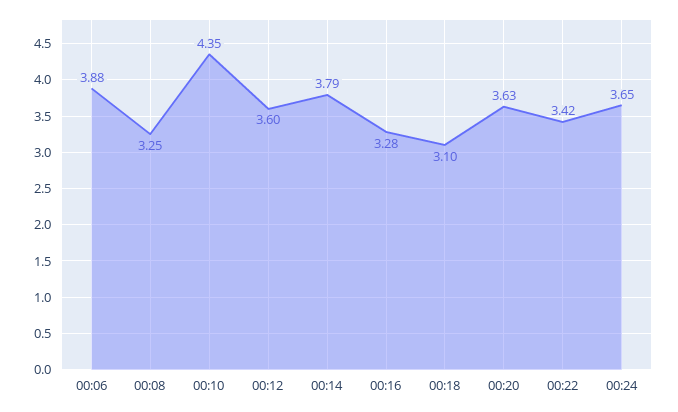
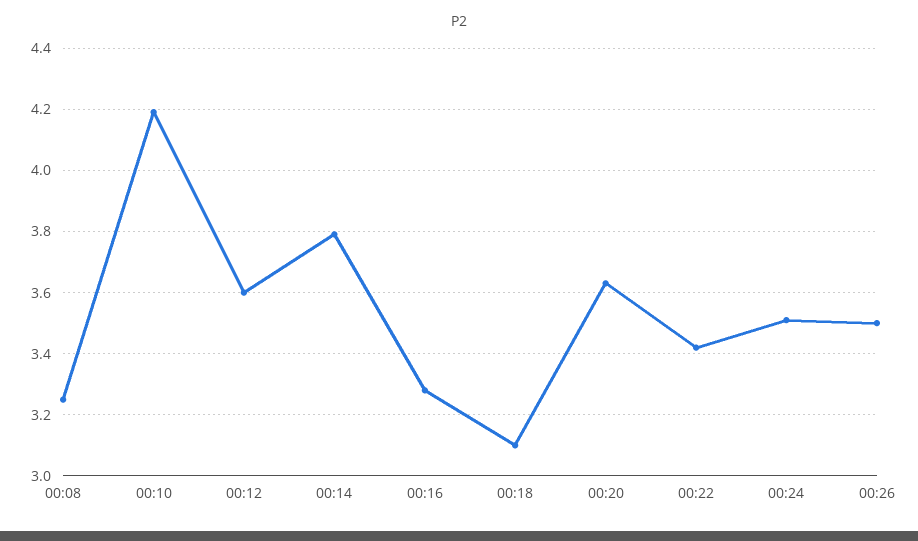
00:06: 3.88 -> none
00:10: 4.35 -> 4.2
00:24: 3.65 -> 3.5
00:26: none -> 3.5

